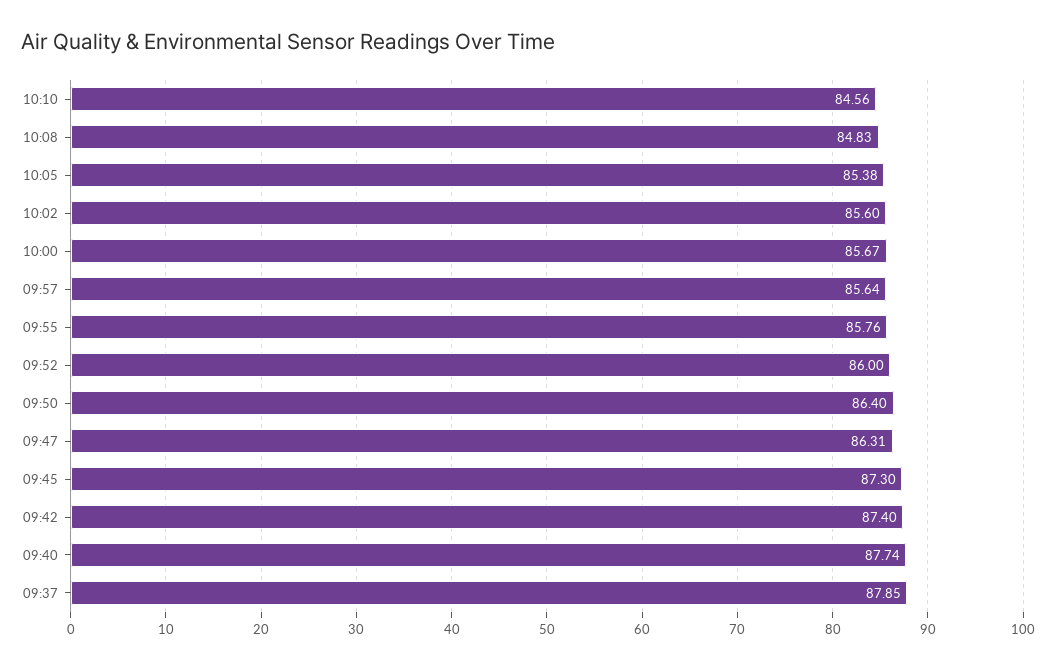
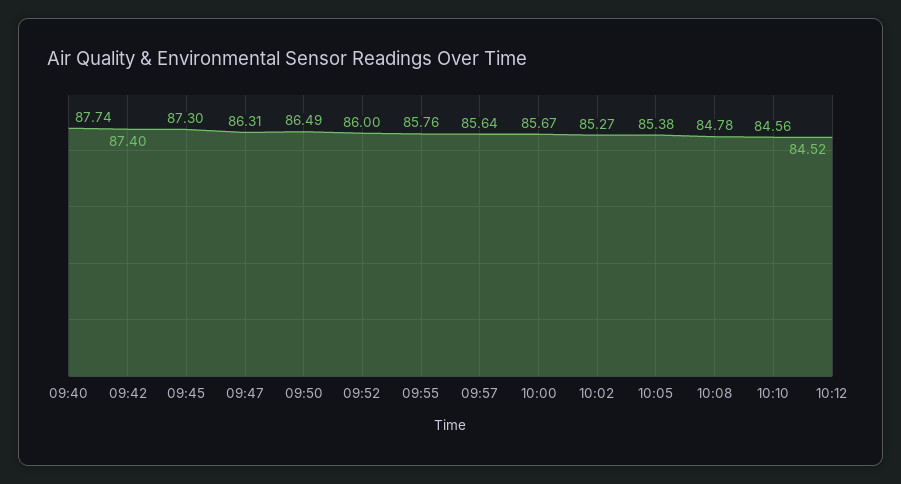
10:08: 84.83 -> 84.78
10:02: 85.6 -> 85.27
09:50: 86.4 -> 86.49
09:37: 87.85 -> none
10:12: none -> 84.52

